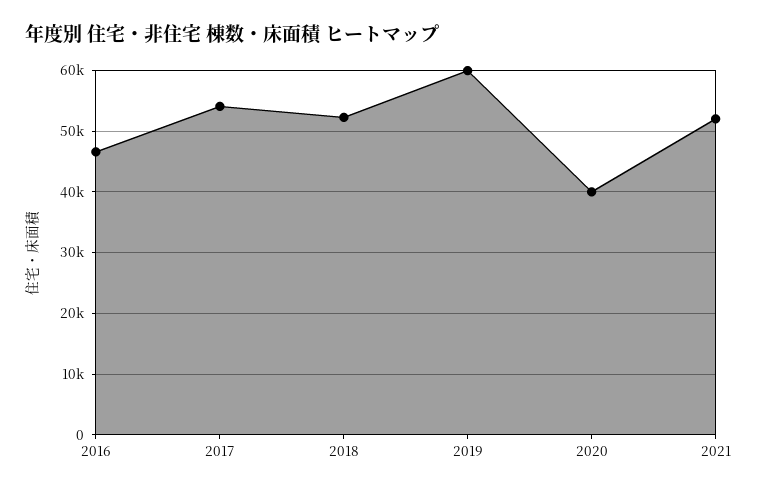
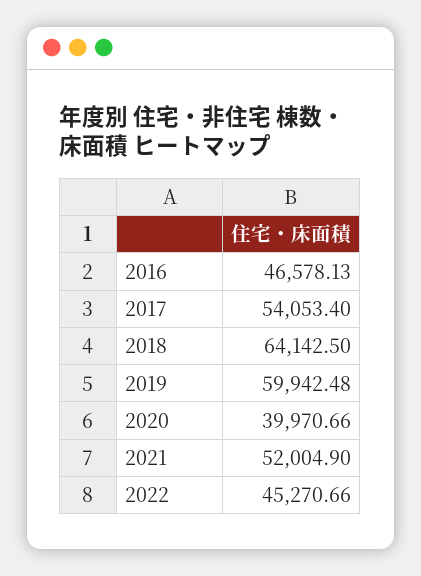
2018: 52000 -> 64142.5
2022: none -> 45270.66

